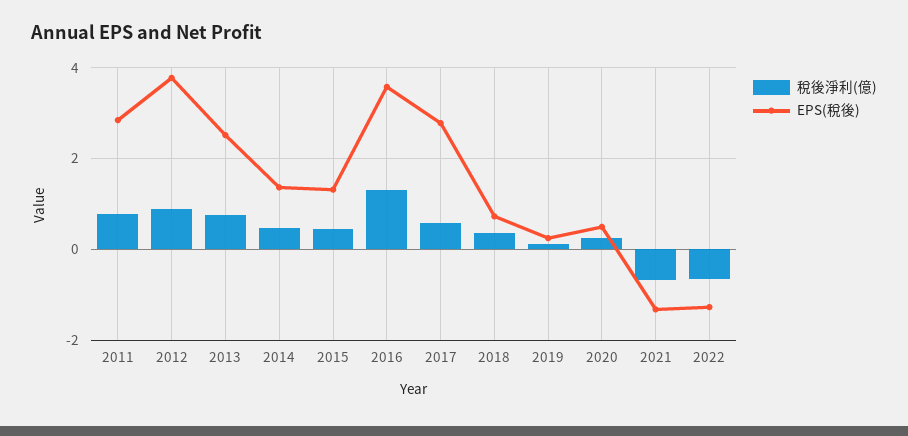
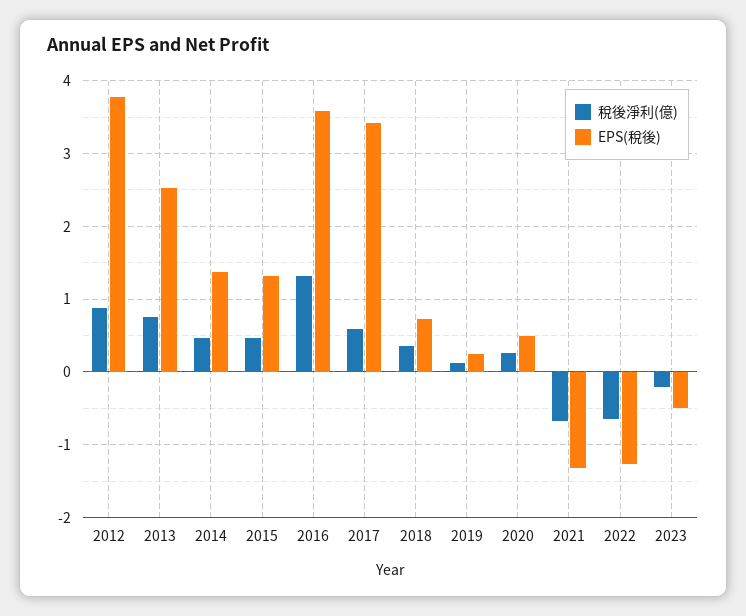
稅後淨利(億), 2011: 0.8 -> none
EPS(稅後), 2011: 2.8 -> none
EPS(稅後), 2017: 2.8 -> 3.4
稅後淨利(億), 2023: none -> -0.2
EPS(稅後), 2023: none -> -0.5

